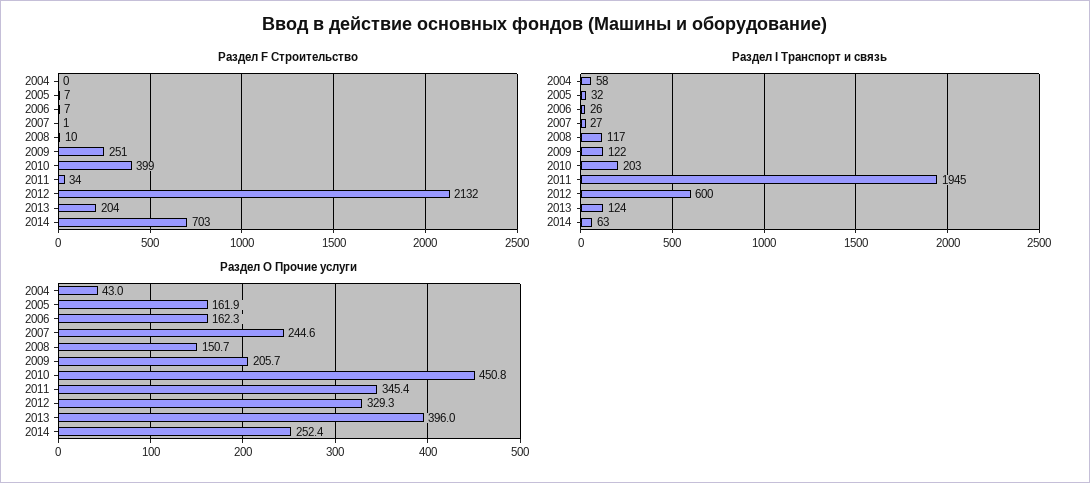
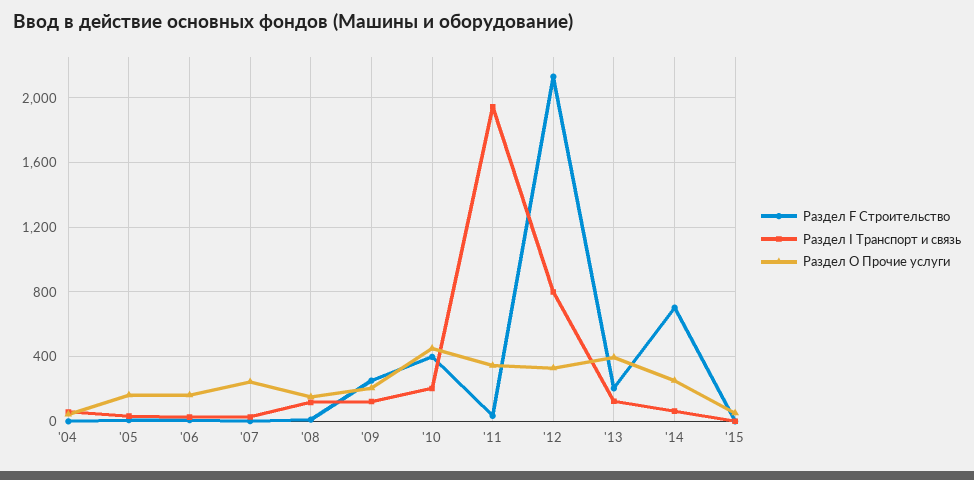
Раздел I Транспорт и связь, 2012: 600 -> 800
Раздел F Строительство, '15: none -> 0
Раздел I Транспорт и связь, '15: none -> 0
Раздел O Прочие услуги, '15: none -> 50

